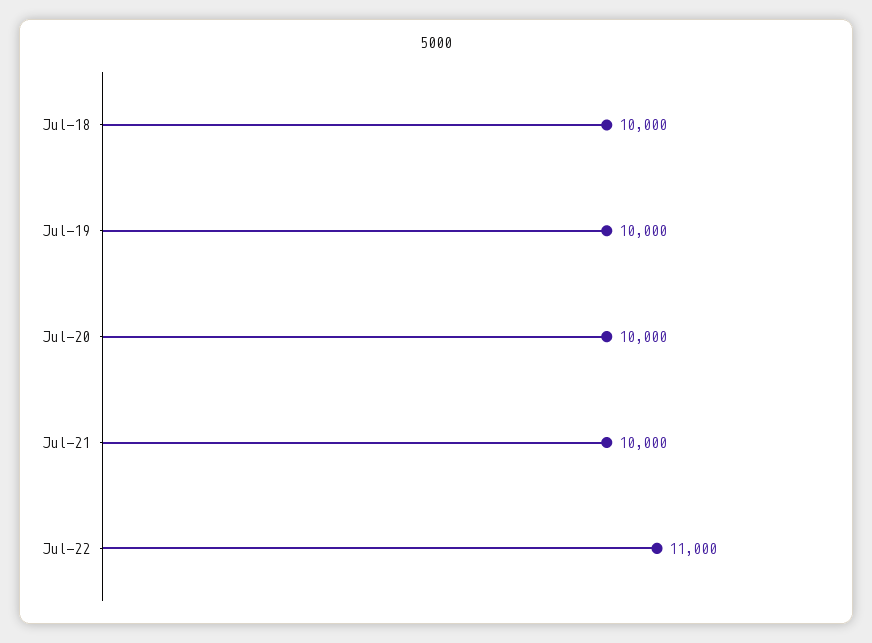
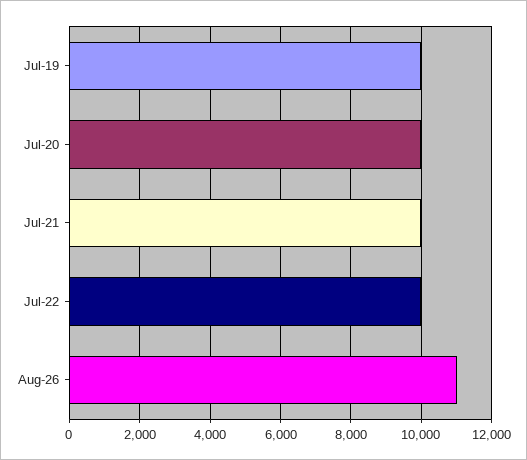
Jul-18: 10000 -> none
Jul-22: 11000 -> 10000
Aug-26: none -> 11000

